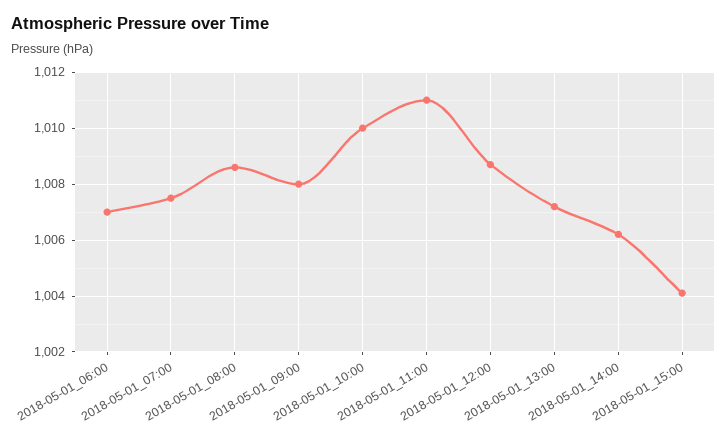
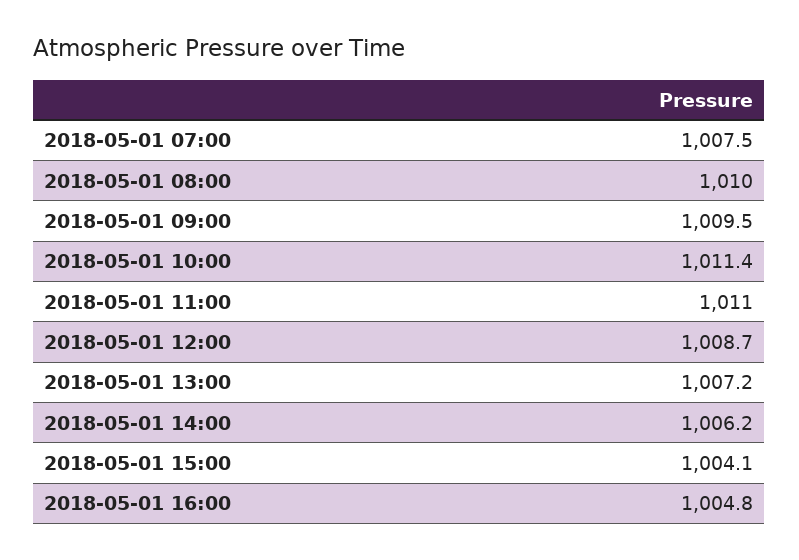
2018-05-01_06:00: 1007 -> none
2018-05-01_08:00: 1008.5 -> 1010
2018-05-01_09:00: 1008 -> 1009.5
2018-05-01_10:00: 1010 -> 1011.4
2018-05-01 16:00: none -> 1004.8

